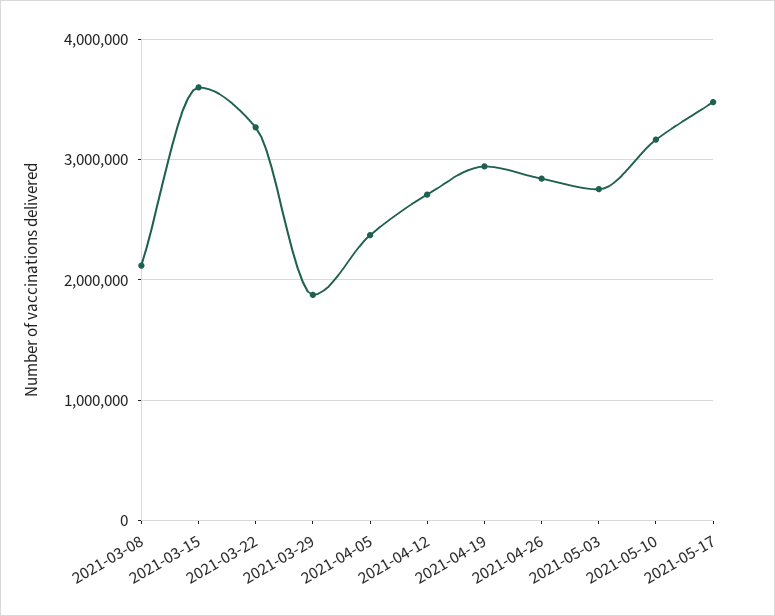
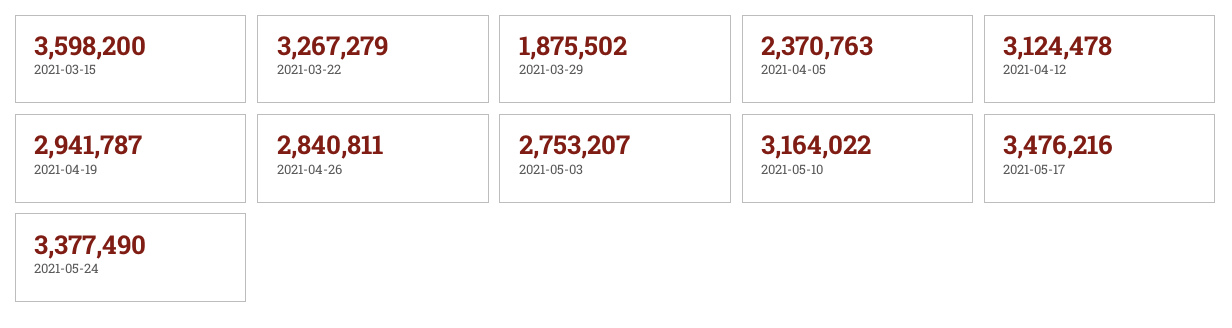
2021-03-08: 2100000 -> none
2021-04-12: 2700000 -> 3124478
2021-05-24: none -> 3377490

